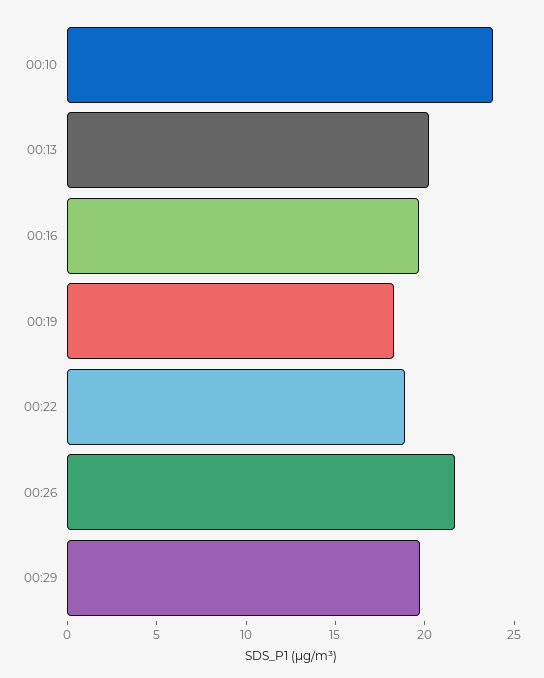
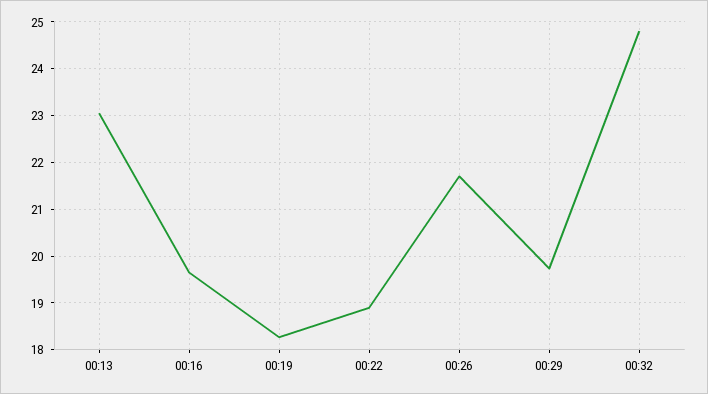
00:10: 24 -> none
00:13: 20 -> 23
00:32: none -> 24.8

